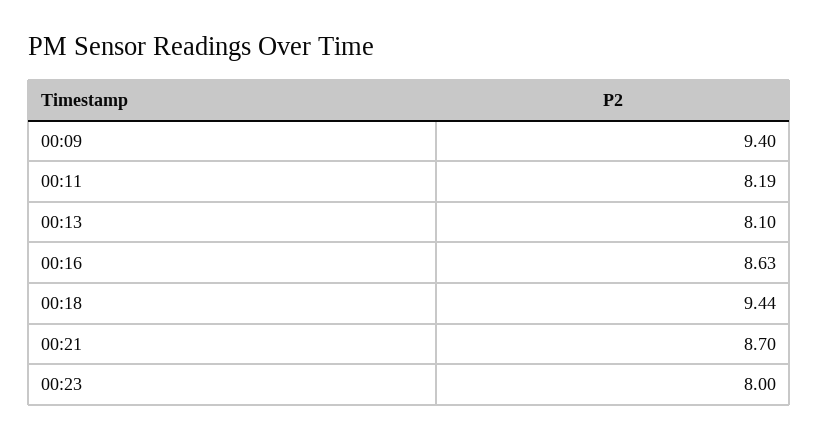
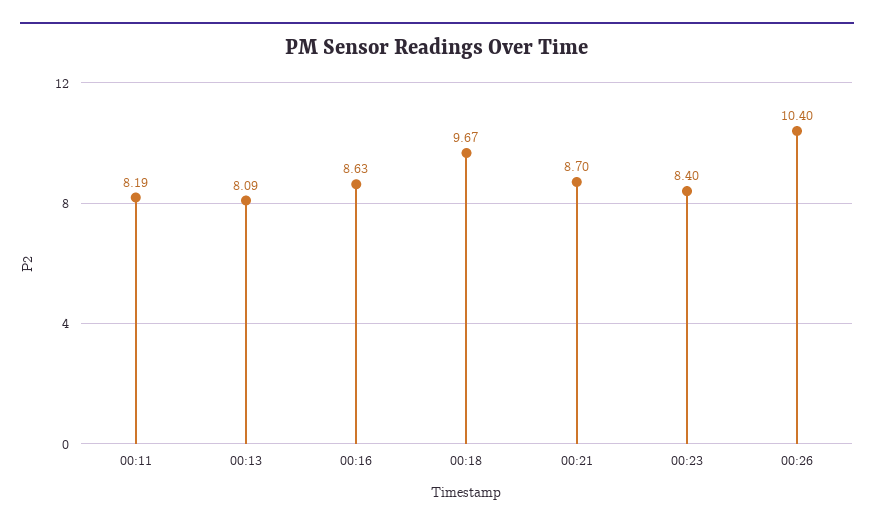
00:09: 9.4 -> none
00:13: 8.1 -> 8.09
00:18: 9.44 -> 9.67
00:23: 8 -> 8.4
00:26: none -> 10.4

